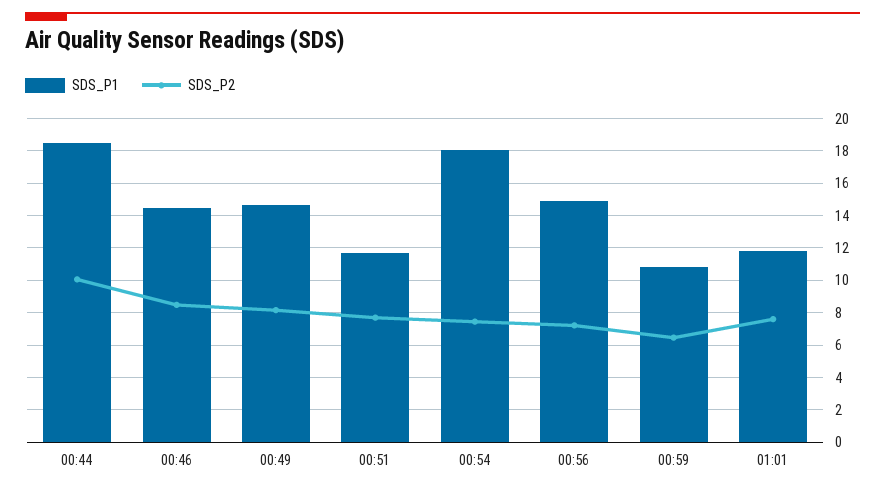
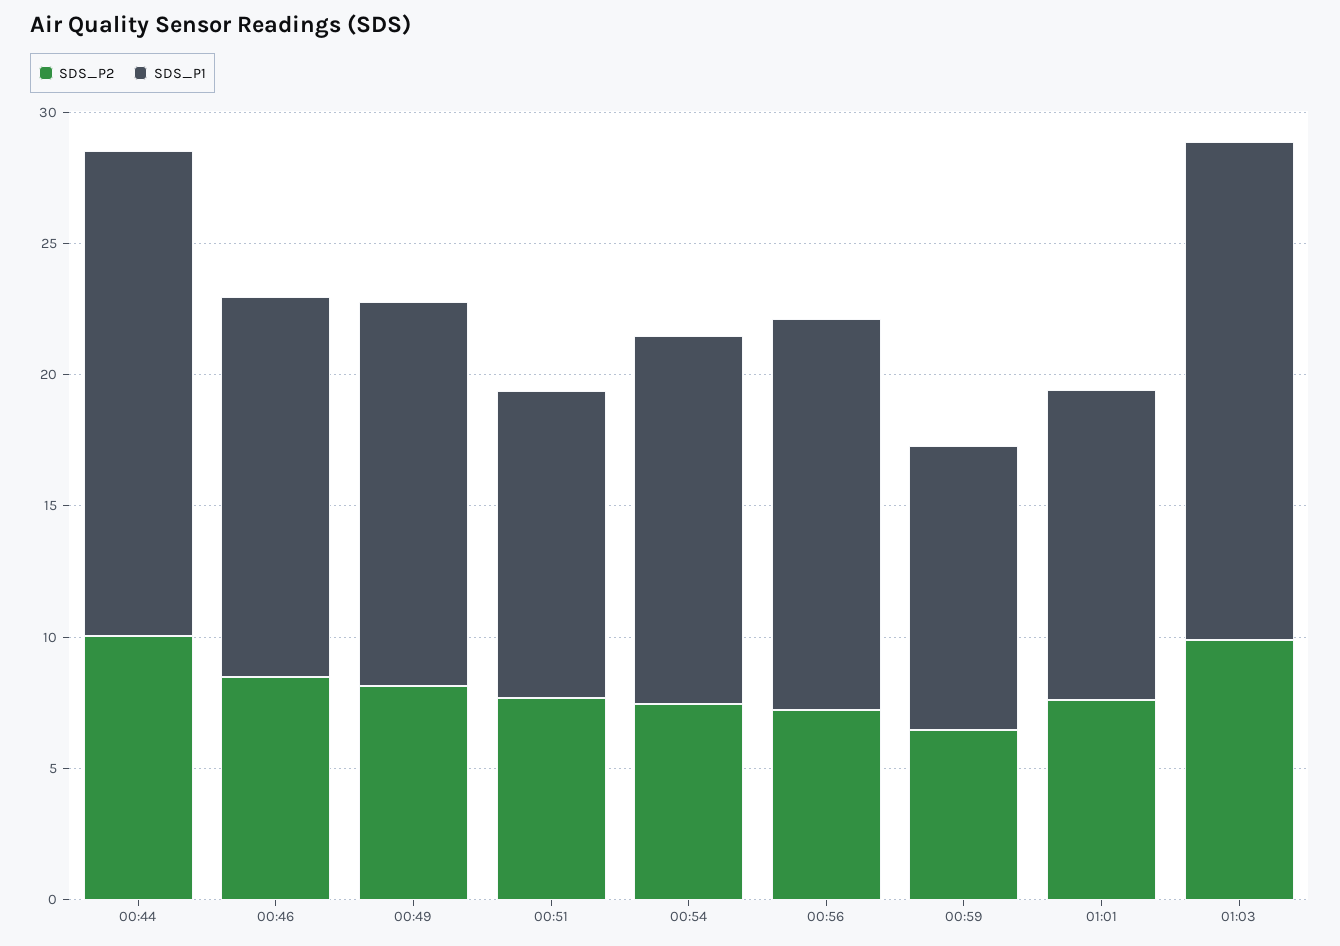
SDS_P1, 00:54: 18 -> 14
SDS_P2, 01:03: none -> 10
SDS_P1, 01:03: none -> 19

